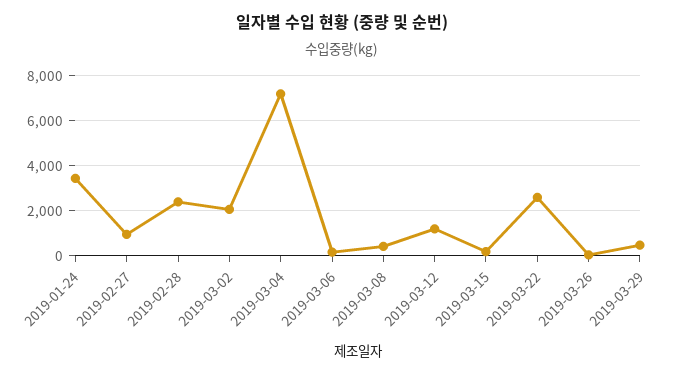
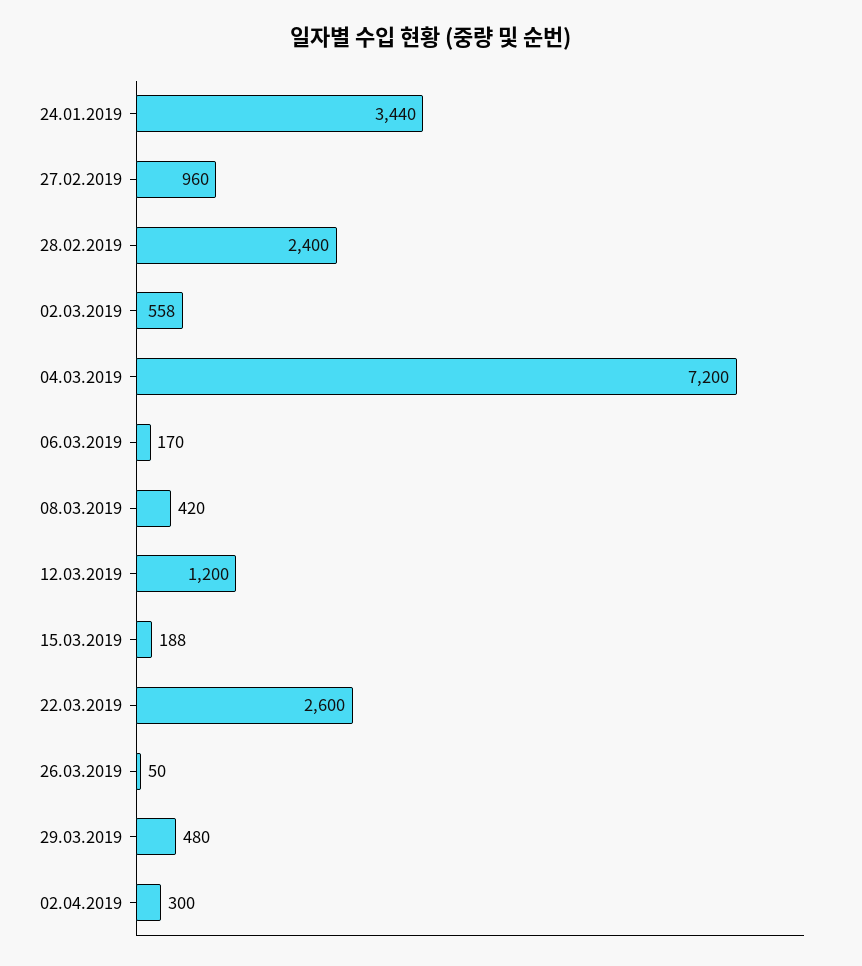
2019-03-02: 2000 -> 558
02.04.2019: none -> 300

